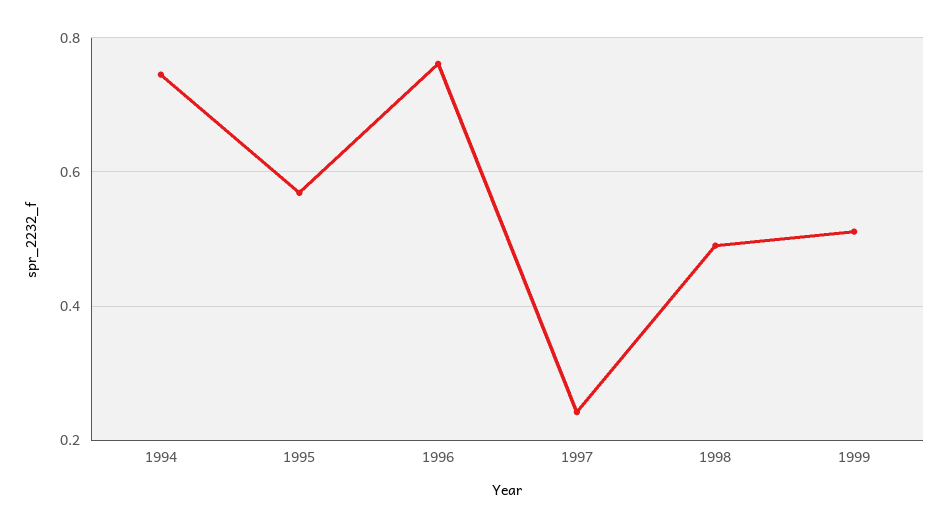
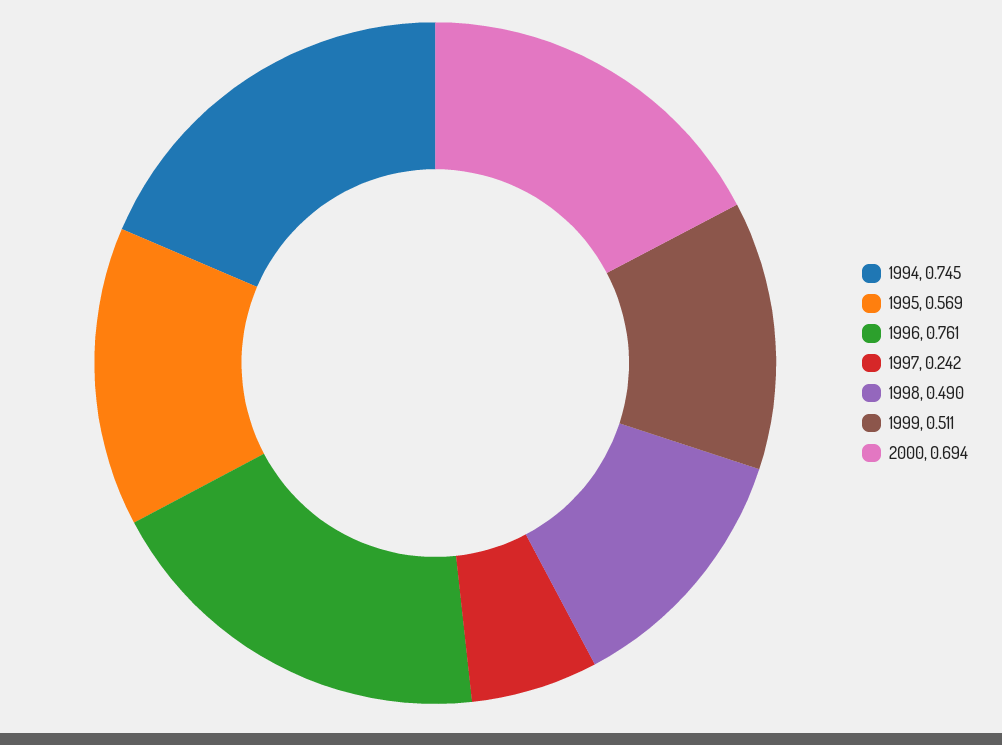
2000: none -> 0.694

